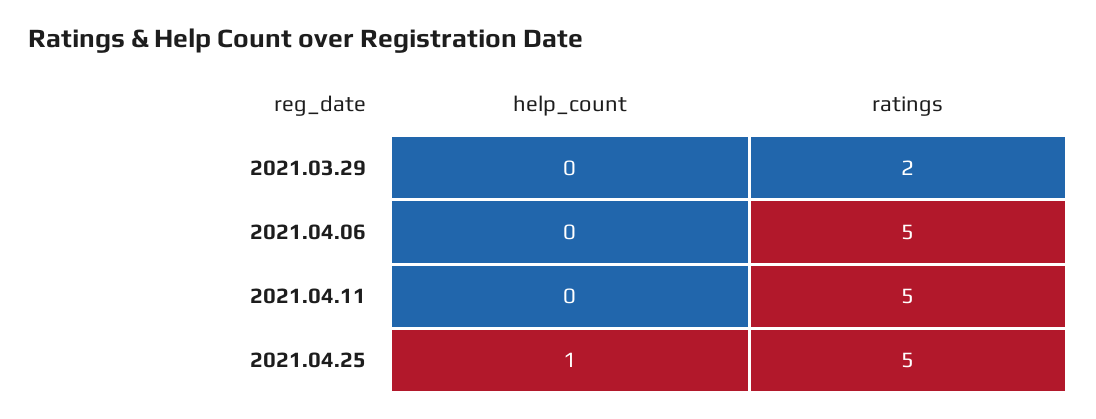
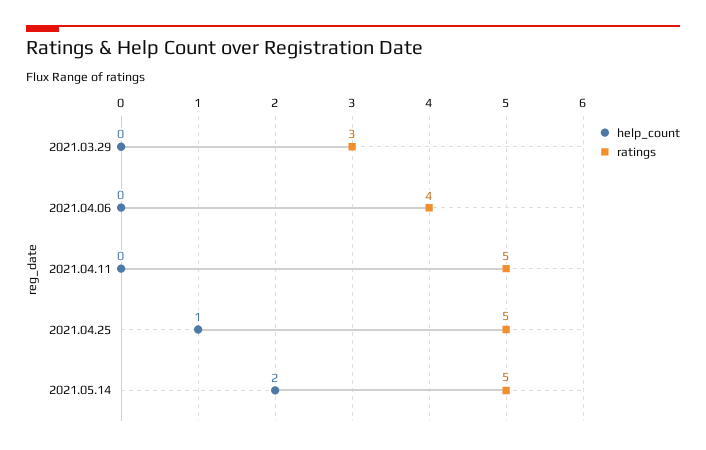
ratings, 2021.03.29: 2 -> 3
ratings, 2021.04.06: 5 -> 4
help_count, 2021.05.14: none -> 2
ratings, 2021.05.14: none -> 5

